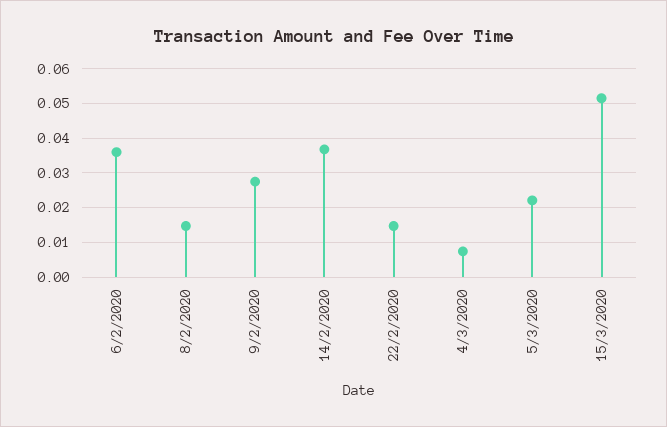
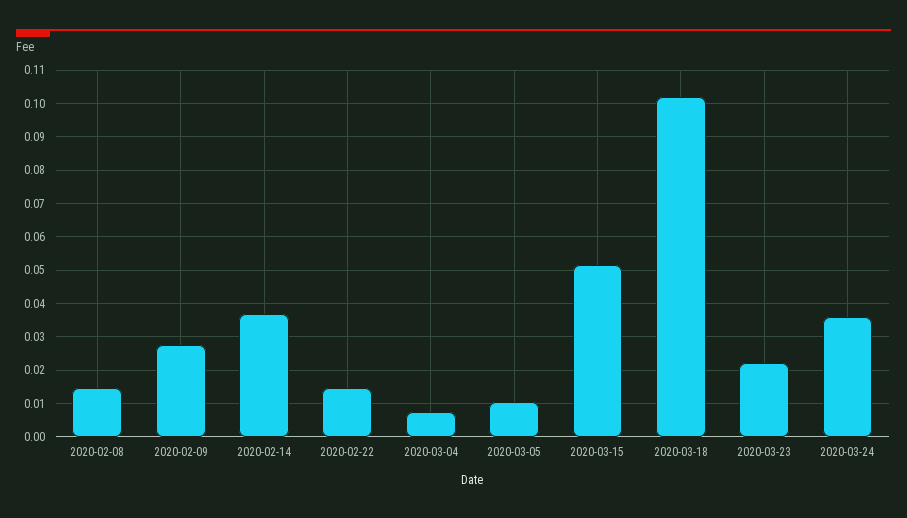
6/2/2020: 0.036 -> none
5/3/2020: 0.022 -> 0.01
2020-03-18: none -> 0.102
2020-03-23: none -> 0.022
2020-03-24: none -> 0.036

